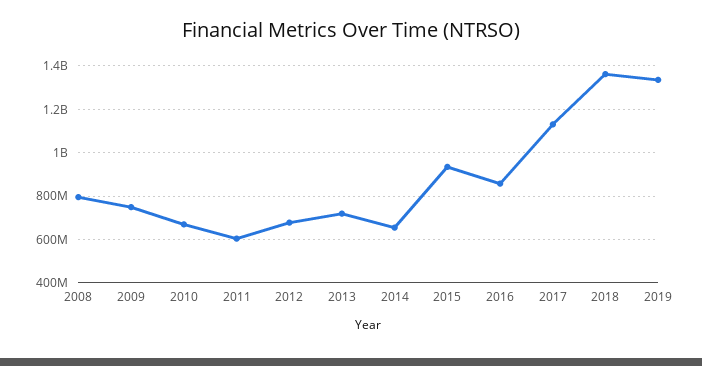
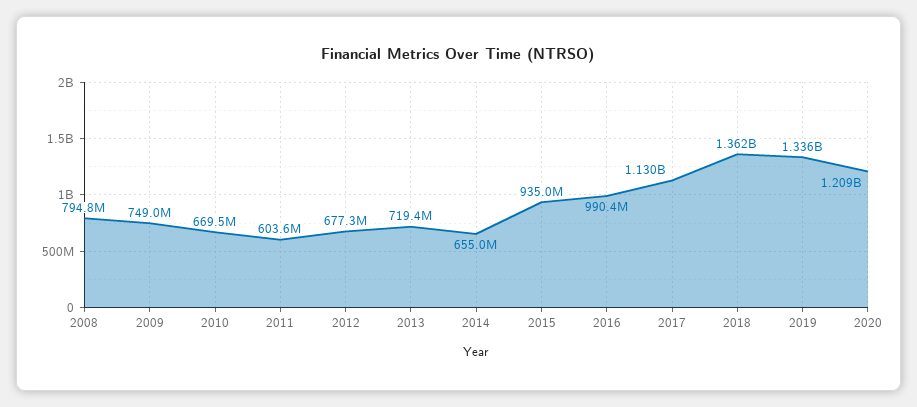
2016: 850000000 -> 990400000
2020: none -> 1209000000

